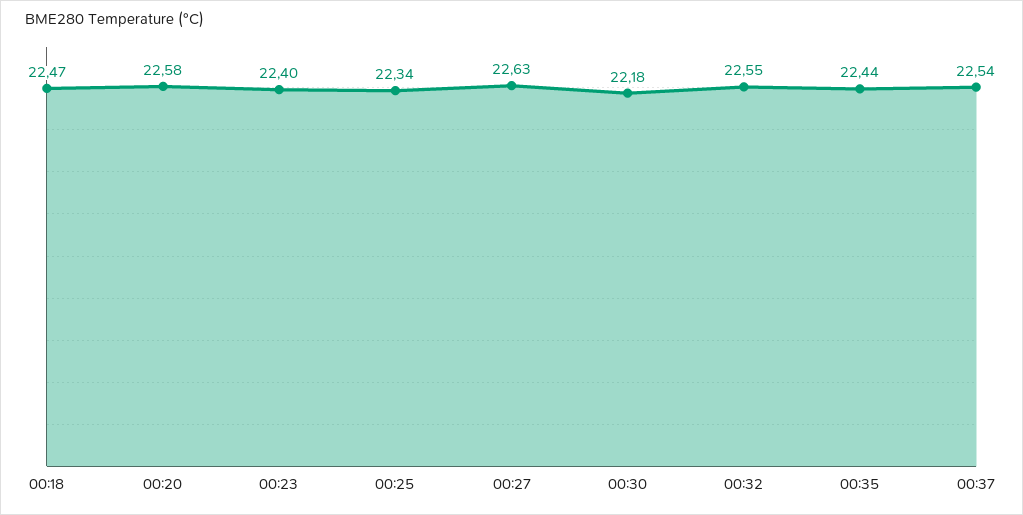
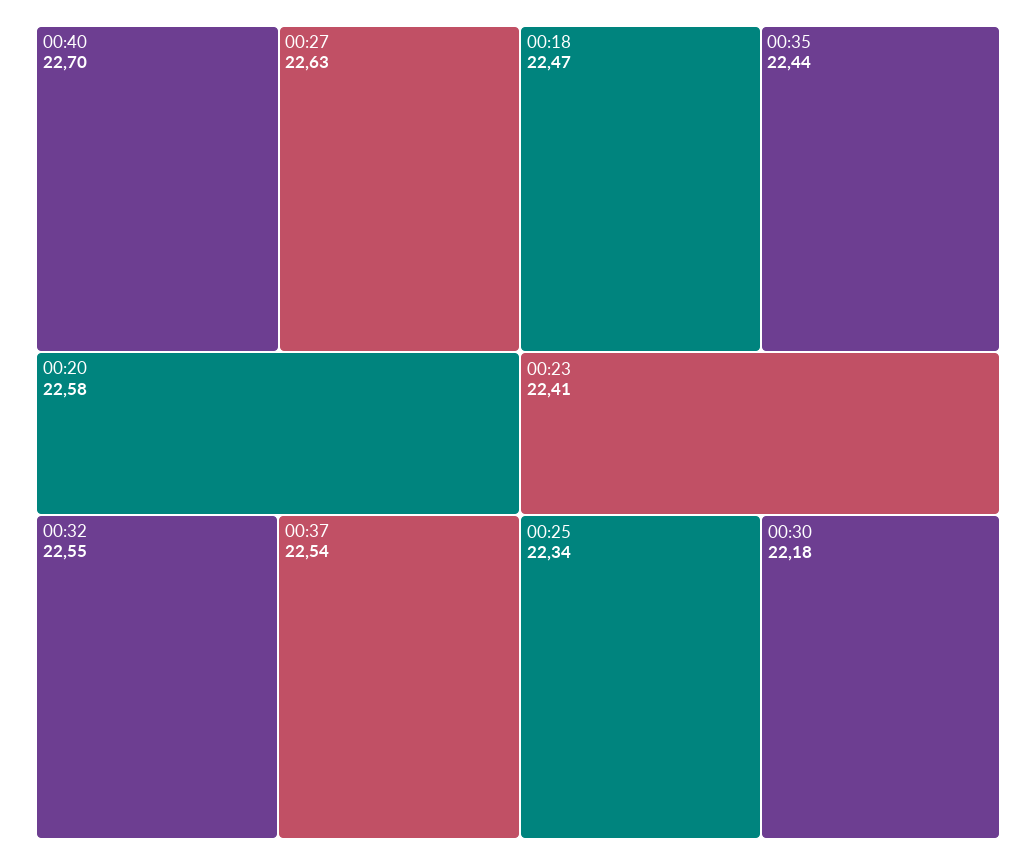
00:23: 22.4 -> 22.41
00:40: none -> 22.7

